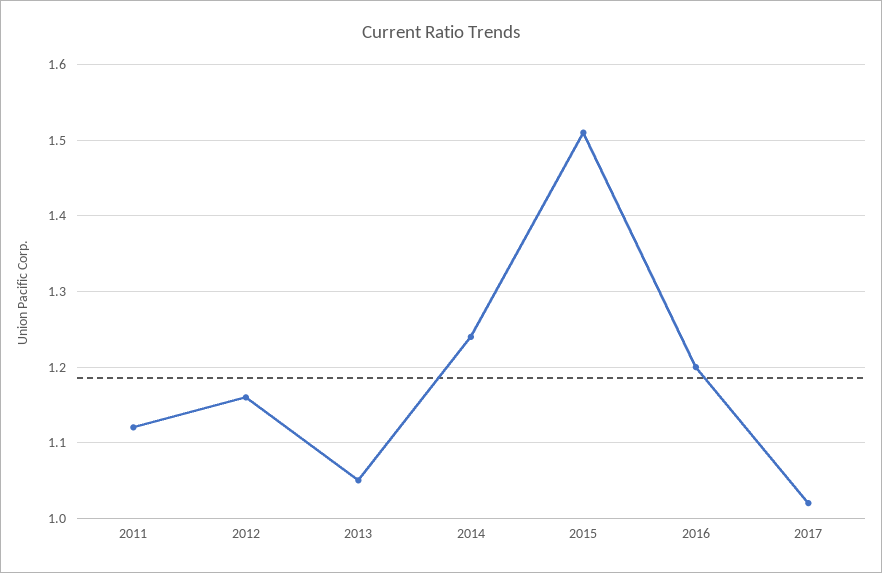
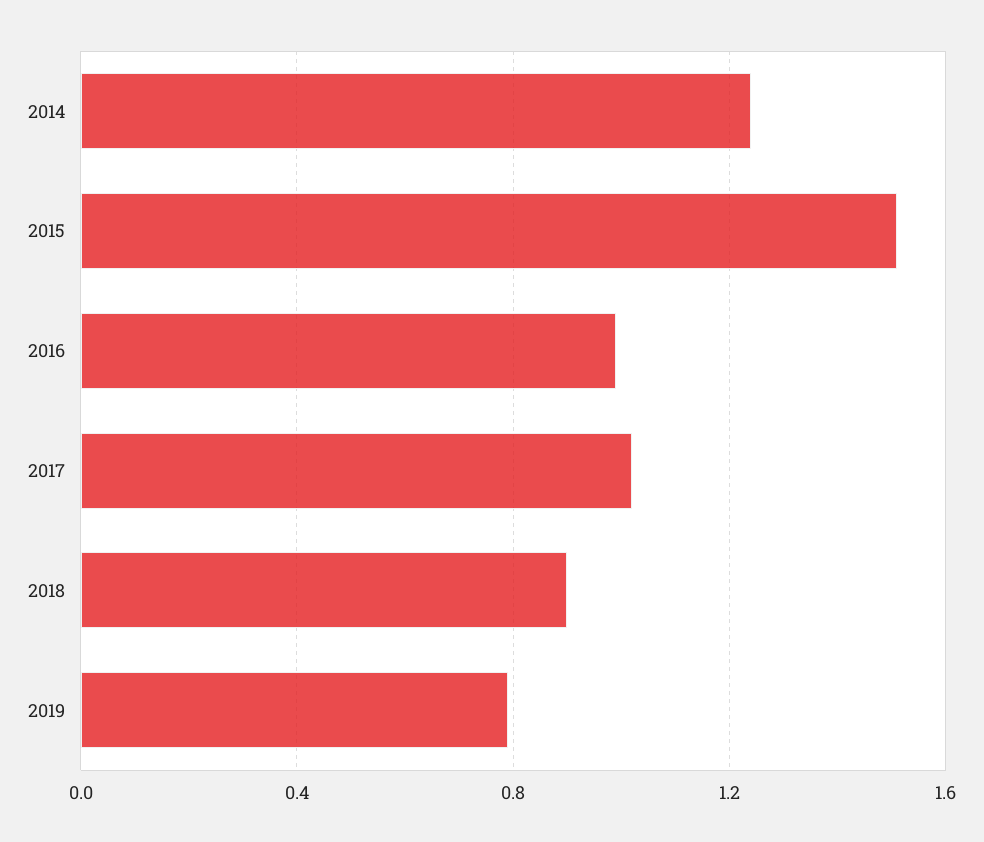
2011: 1.12 -> none
2012: 1.16 -> none
2013: 1.05 -> none
2016: 1.2 -> 1
2018: none -> 0.9
2019: none -> 0.8

